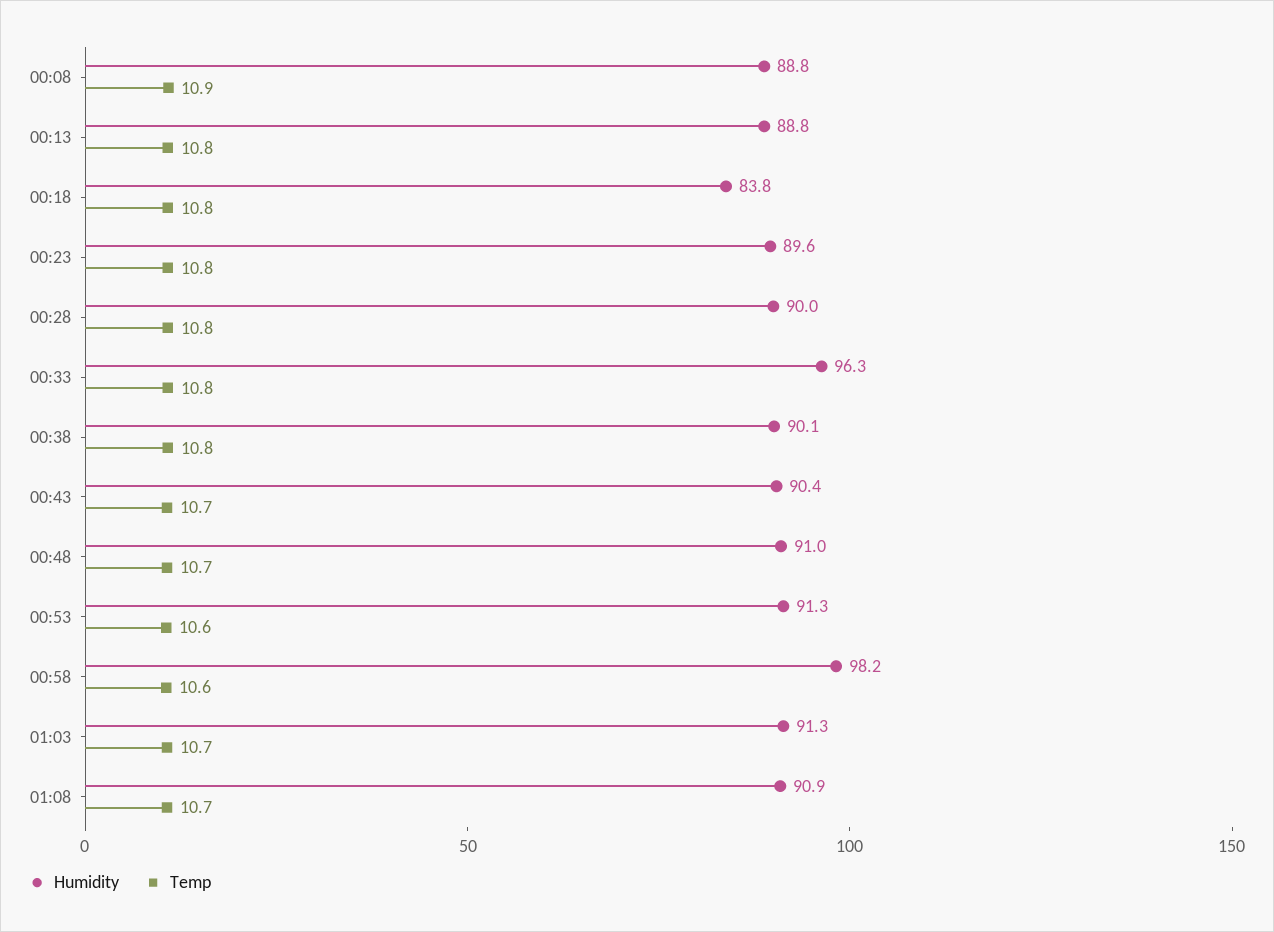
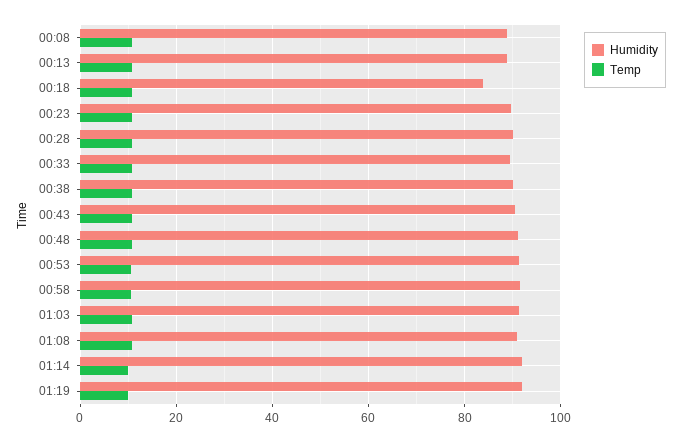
Humidity, 00:33: 96.3 -> 90
Humidity, 00:58: 98.2 -> 92
Humidity, 01:14: none -> 92
Temp, 01:14: none -> 10
Humidity, 01:19: none -> 92
Temp, 01:19: none -> 10

